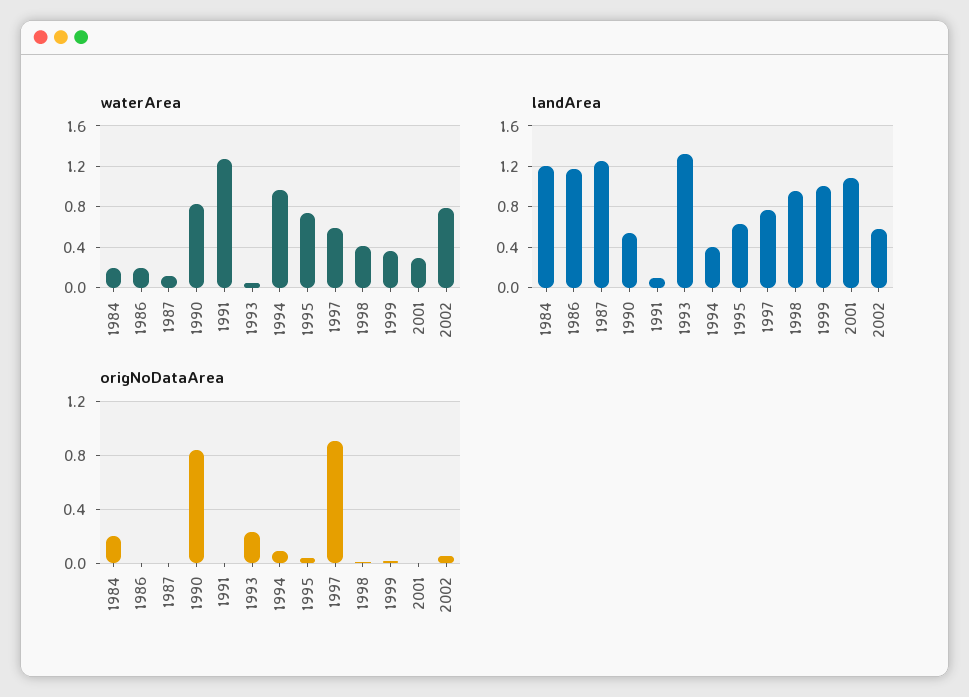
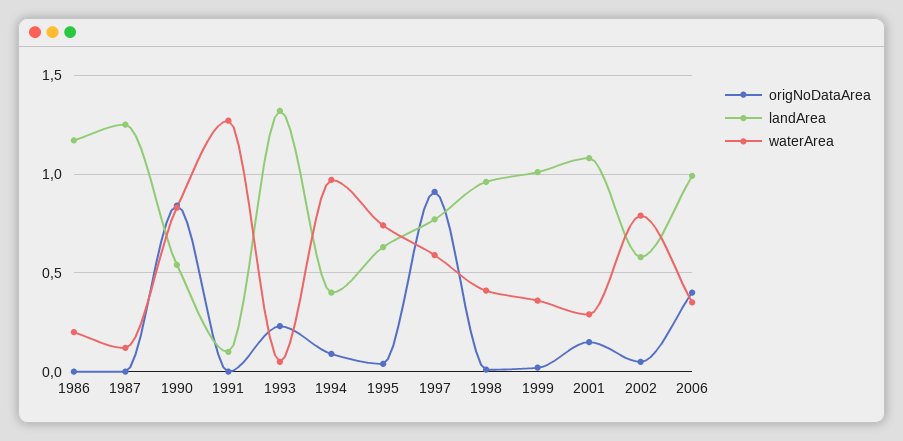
waterArea, 1984: 0.2 -> none
landArea, 1984: 1.2 -> none
origNoDataArea, 1984: 0.2 -> none
origNoDataArea, 2001: 0 -> 0.15
origNoDataArea, 2006: none -> 0.4
landArea, 2006: none -> 1
waterArea, 2006: none -> 0.35

